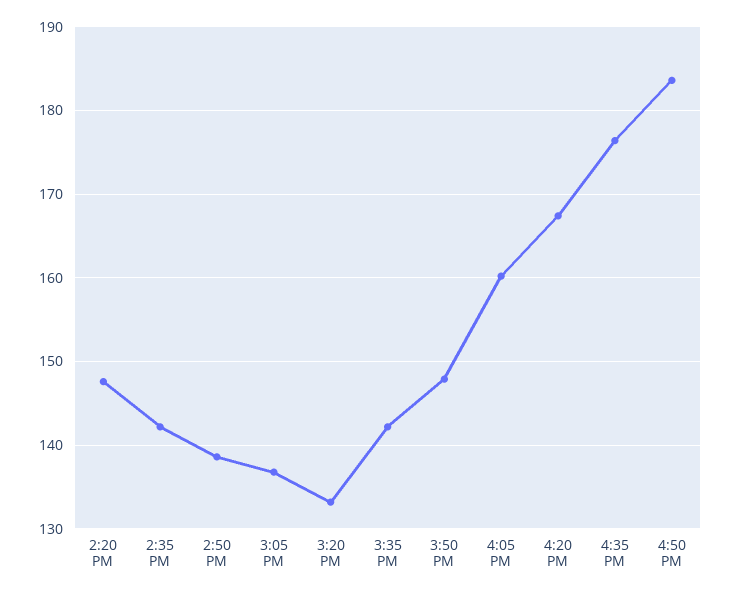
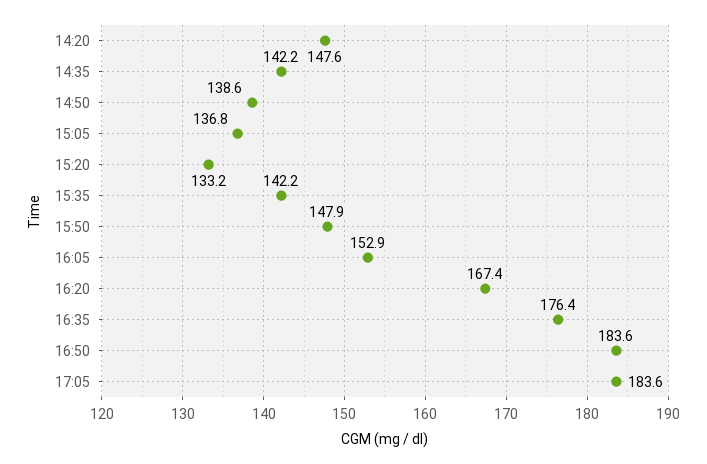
4:05 PM: 160 -> 152.9
17:05: none -> 183.6

